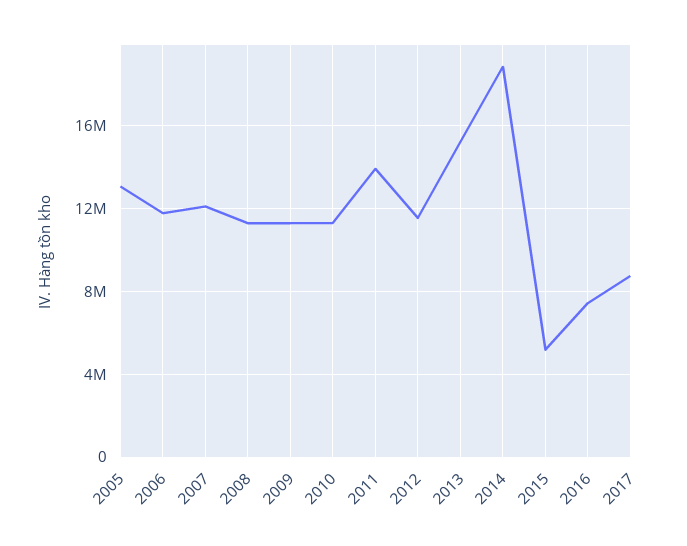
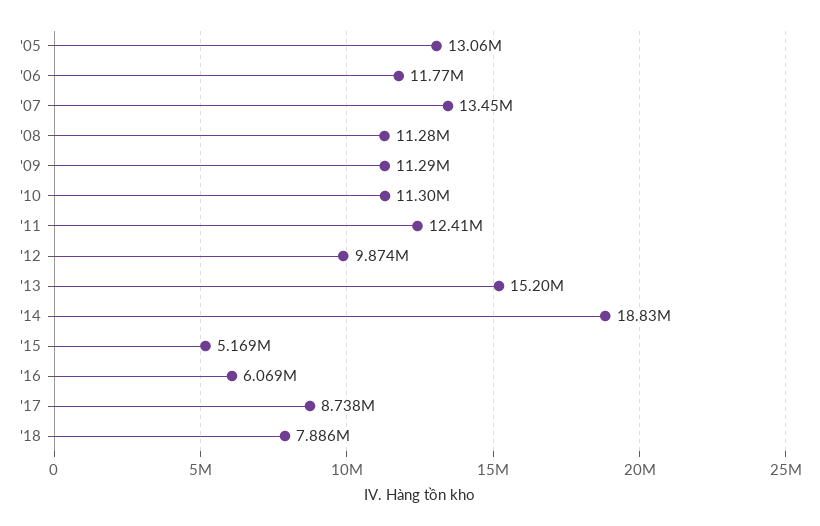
2007: 12000000 -> 13450000
2011: 14000000 -> 12410000
2012: 11500000 -> 9874000
2016: 7500000 -> 6069000
'18: none -> 7886000

